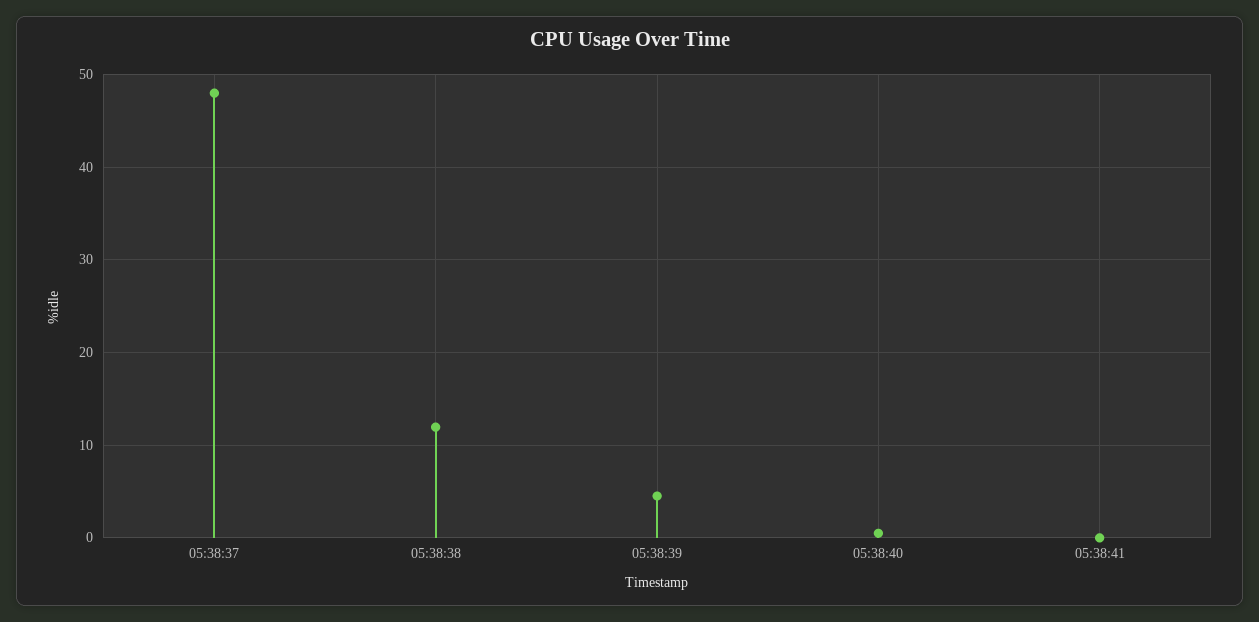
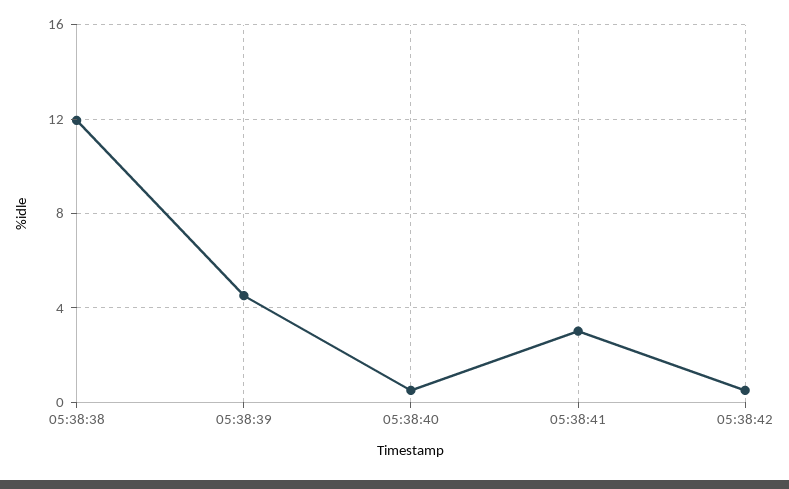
05:38:37: 48 -> none
05:38:41: 0 -> 3
05:38:42: none -> 0.5

